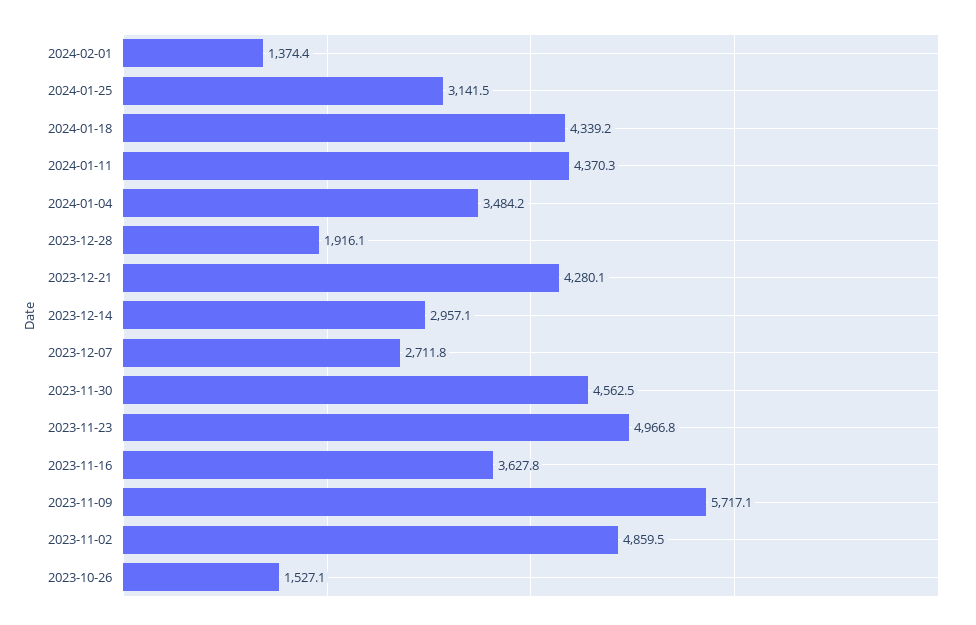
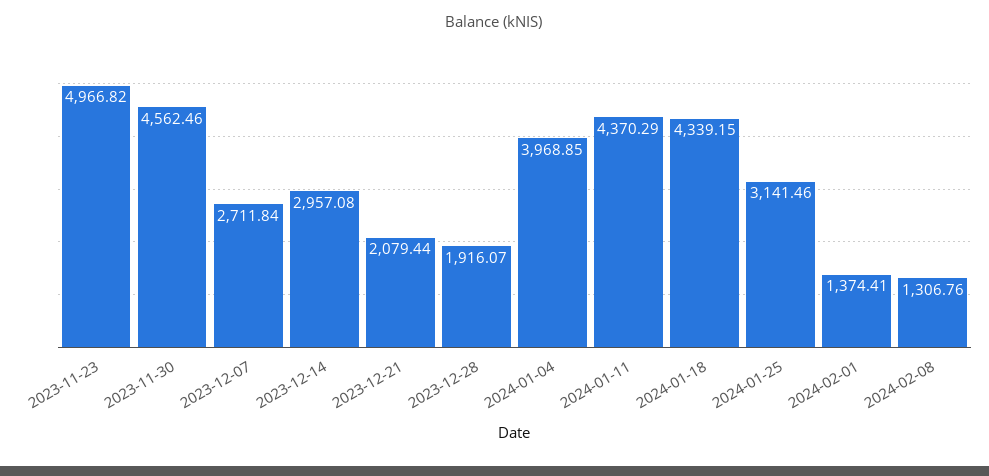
2024-01-04: 3484.2 -> 3968.85
2023-12-21: 4280.1 -> 2079.44
2023-11-16: 3627.8 -> none
2023-11-09: 5717.1 -> none
2023-11-02: 4859.5 -> none
2023-10-26: 1527.1 -> none
2024-02-08: none -> 1306.76

